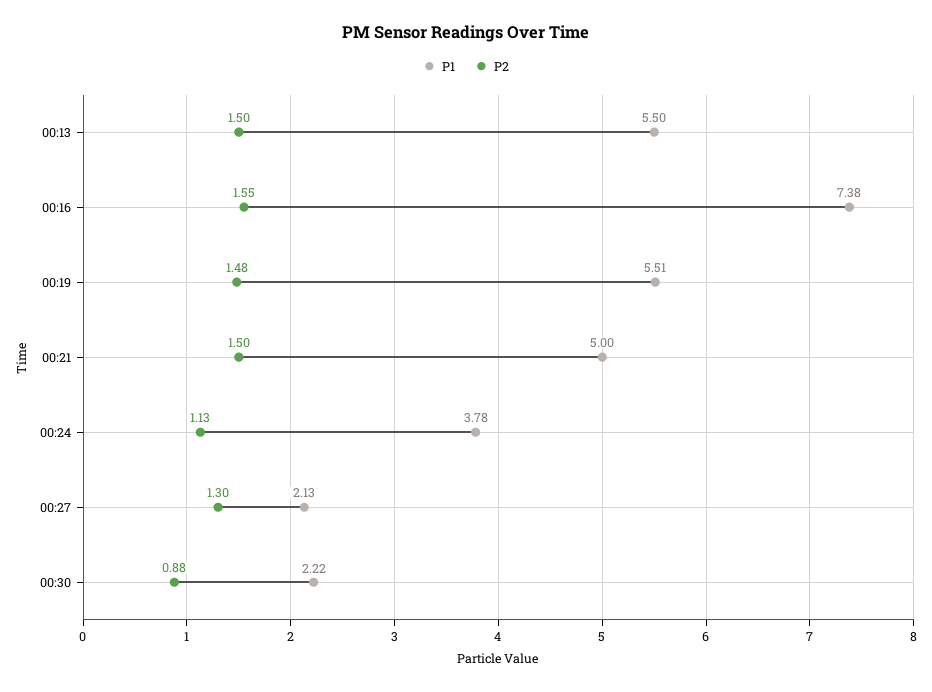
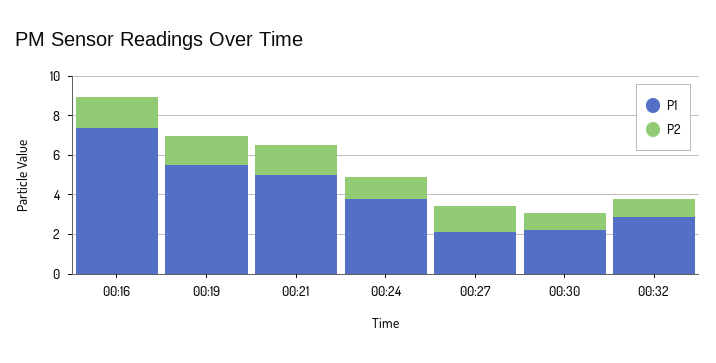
P1, 00:13: 5.5 -> none
P2, 00:13: 1.5 -> none
P1, 00:32: none -> 3
P2, 00:32: none -> 1

